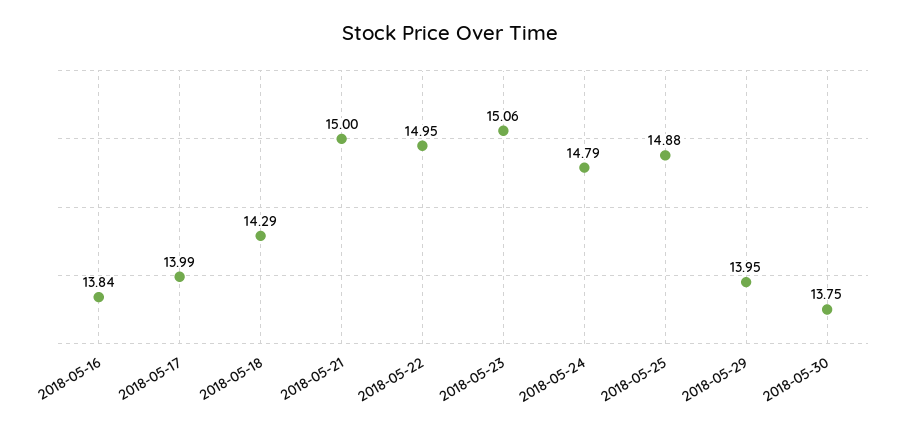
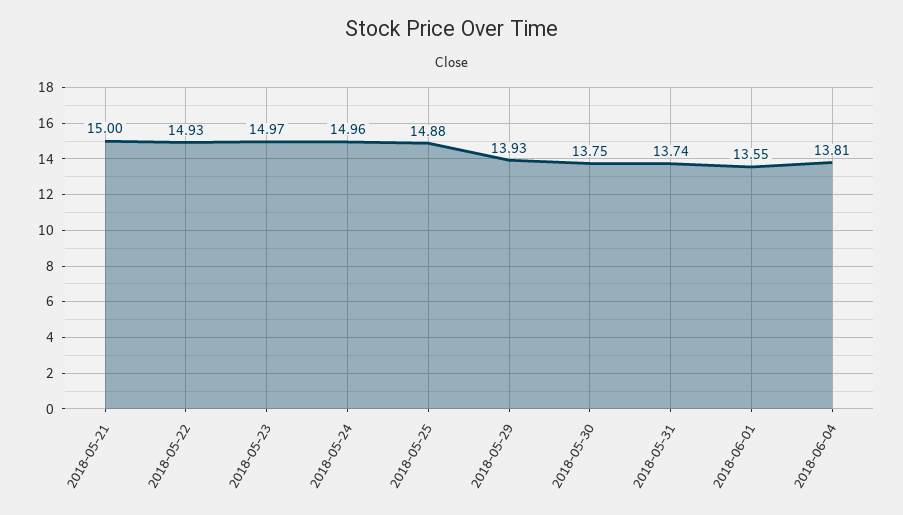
2018-05-16: 13.84 -> none
2018-05-17: 13.99 -> none
2018-05-18: 14.29 -> none
2018-05-22: 14.95 -> 14.93
2018-05-23: 15.06 -> 14.97
2018-05-24: 14.79 -> 14.96
2018-05-29: 13.95 -> 13.93
2018-05-31: none -> 13.74
2018-06-01: none -> 13.55
2018-06-04: none -> 13.81

